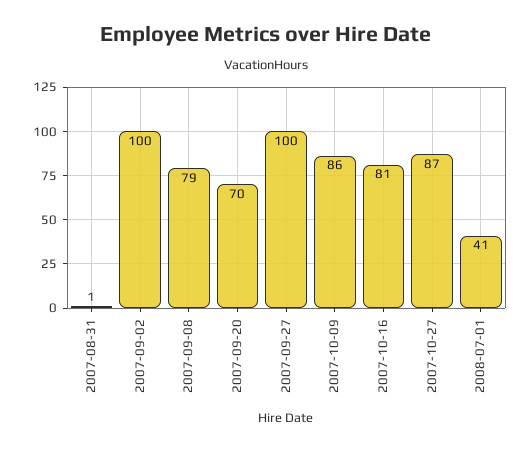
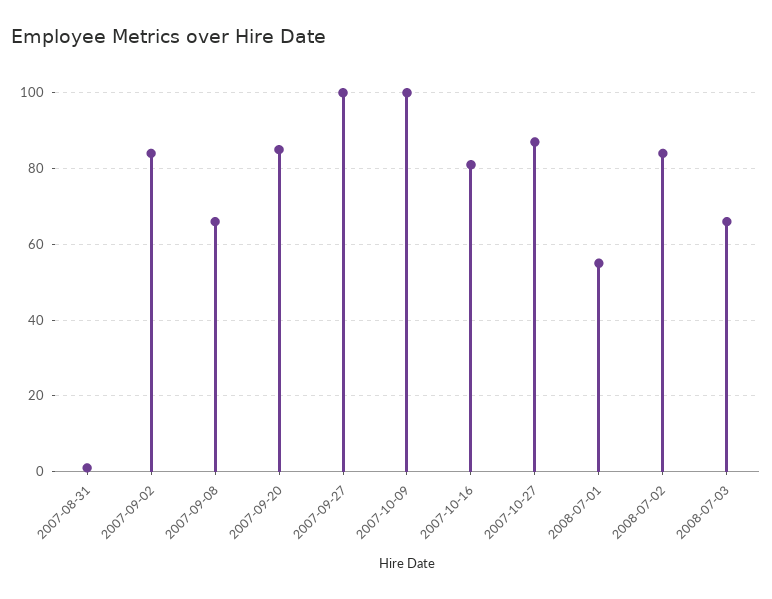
2007-09-02: 100 -> 85
2007-09-08: 79 -> 65
2007-09-20: 70 -> 85
2007-10-09: 86 -> 100
2008-07-01: 41 -> 55
2008-07-02: none -> 85
2008-07-03: none -> 65

